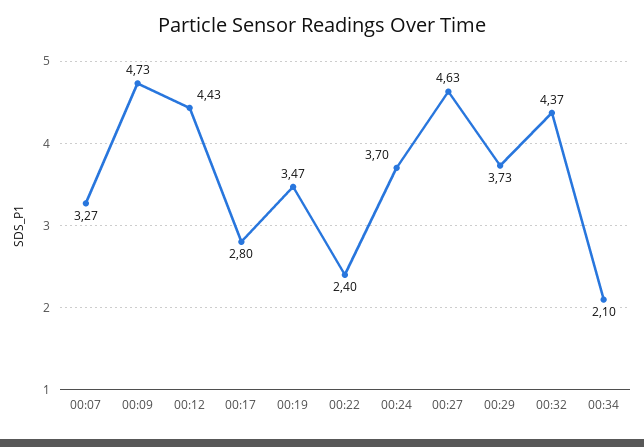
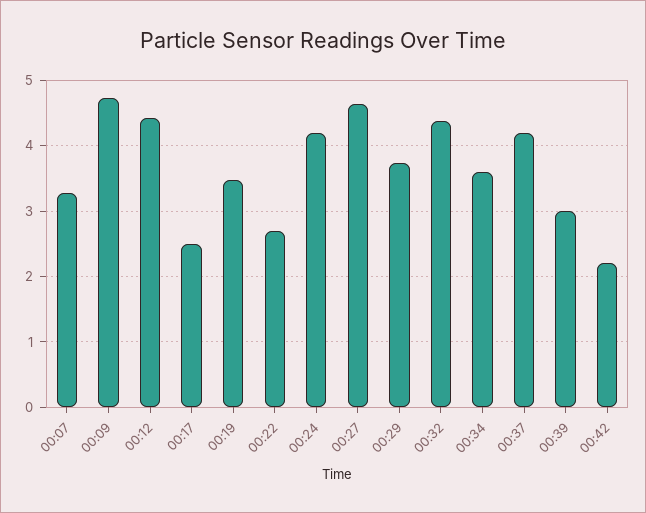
00:17: 2.8 -> 2.5
00:22: 2.4 -> 2.7
00:24: 3.7 -> 4.2
00:34: 2.1 -> 3.6
00:37: none -> 4.2
00:39: none -> 3
00:42: none -> 2.2

